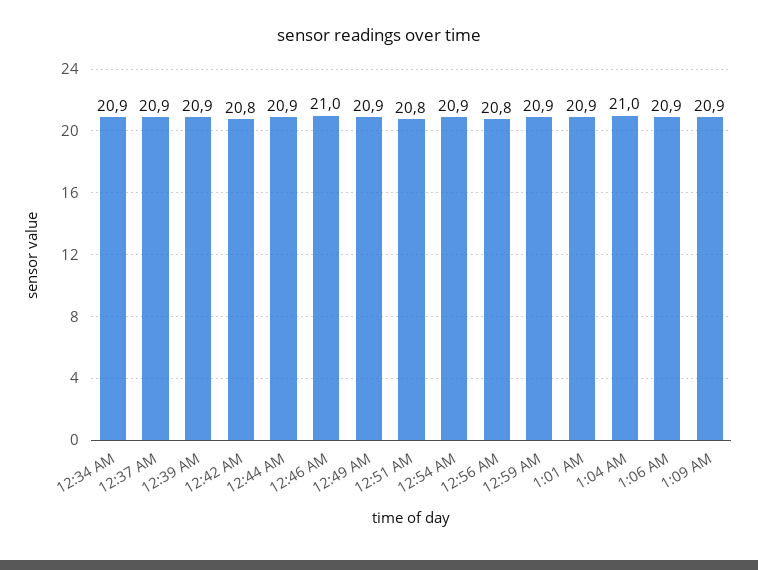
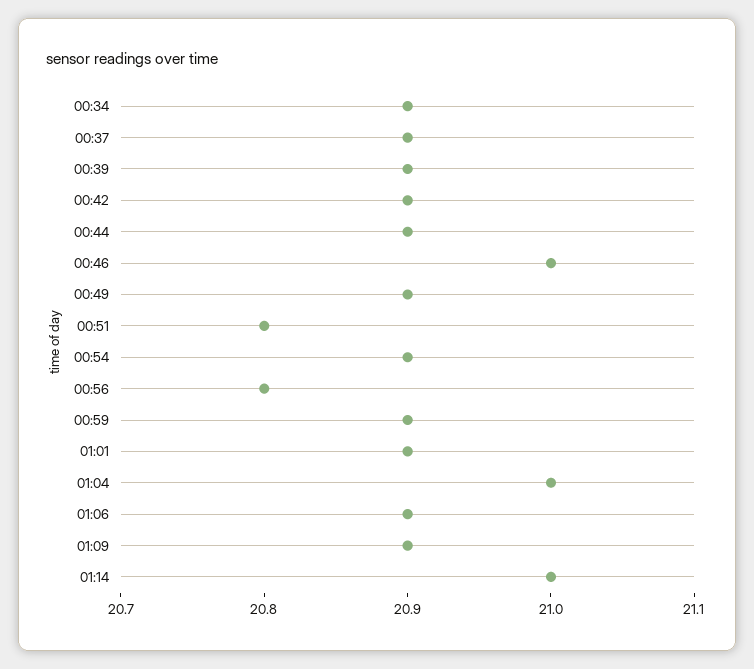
12:42 AM: 20.8 -> 20.9
01:14: none -> 21

